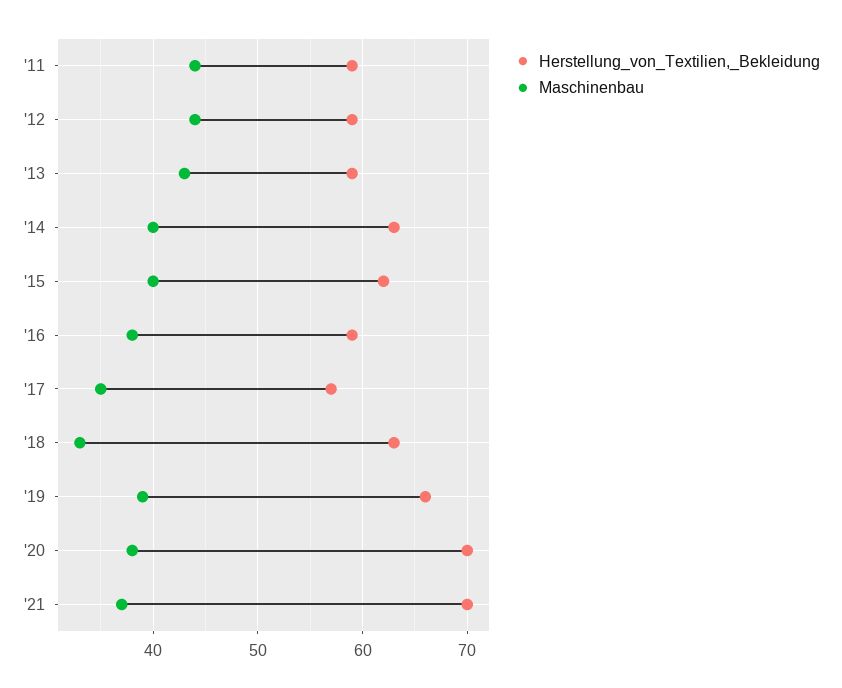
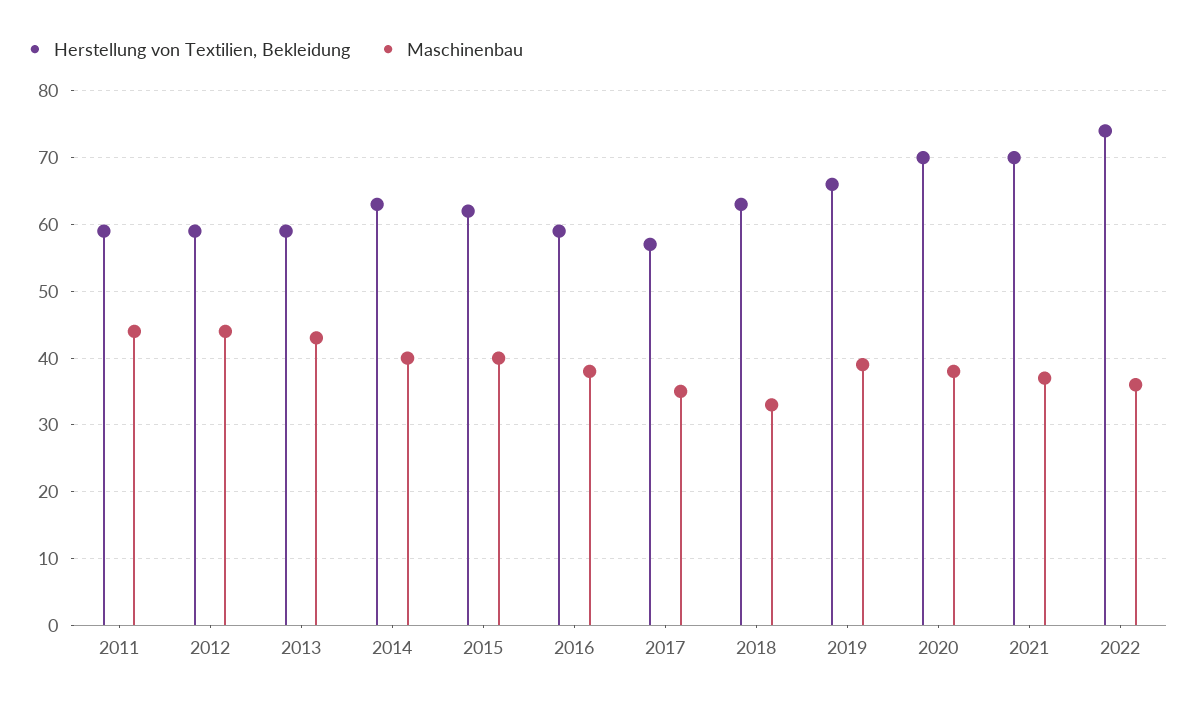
Herstellung_von_Textilien,_Bekleidung, 2022: none -> 74
Maschinenbau, 2022: none -> 36

